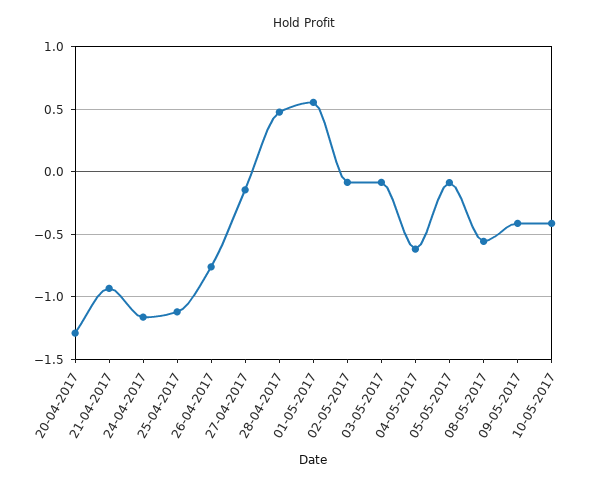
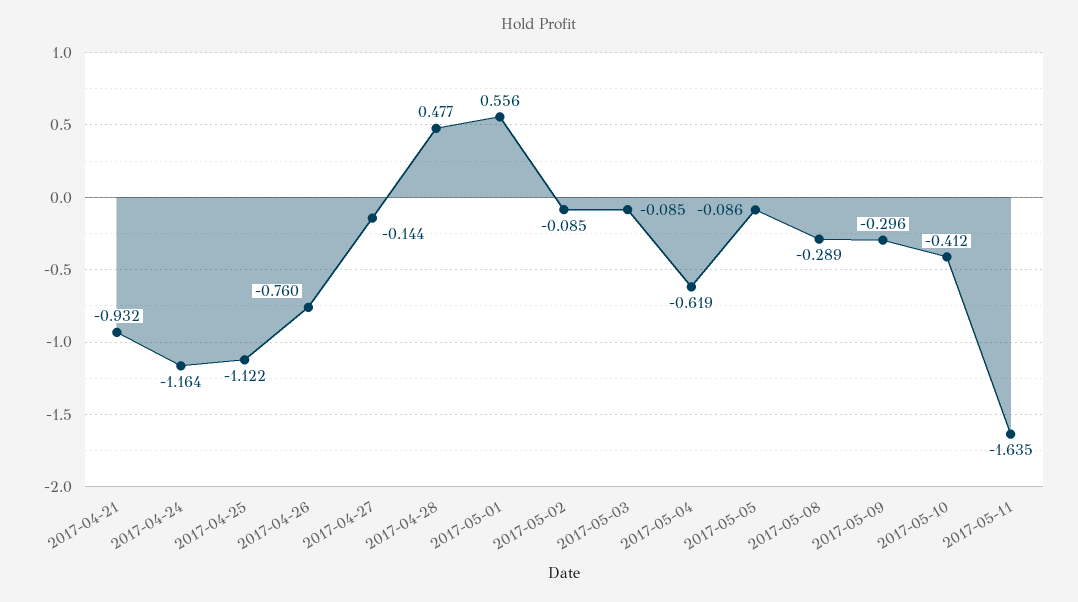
20-04-2017: -1.3 -> none
08-05-2017: -0.55 -> -0.289
09-05-2017: -0.4 -> -0.296
2017-05-11: none -> -1.635

